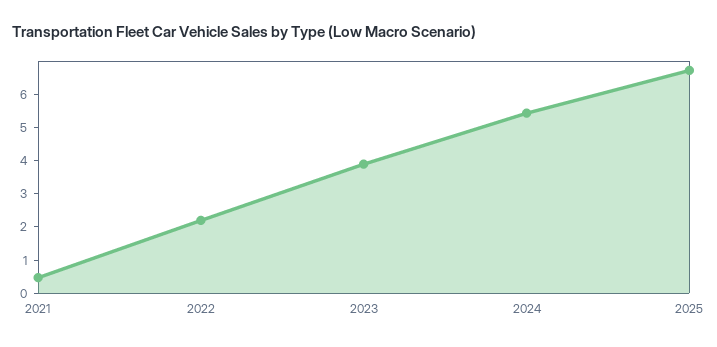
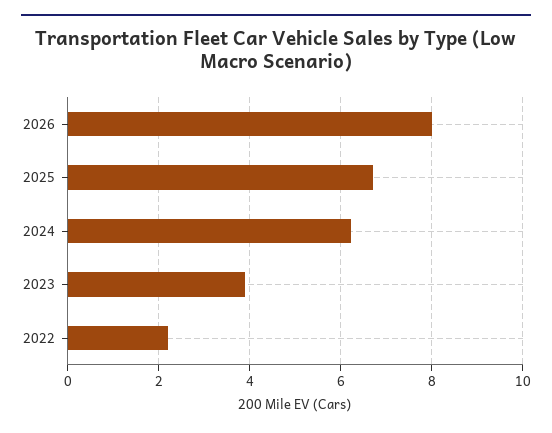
2021: 0.5 -> none
2024: 5.5 -> 6.2
2026: none -> 8

